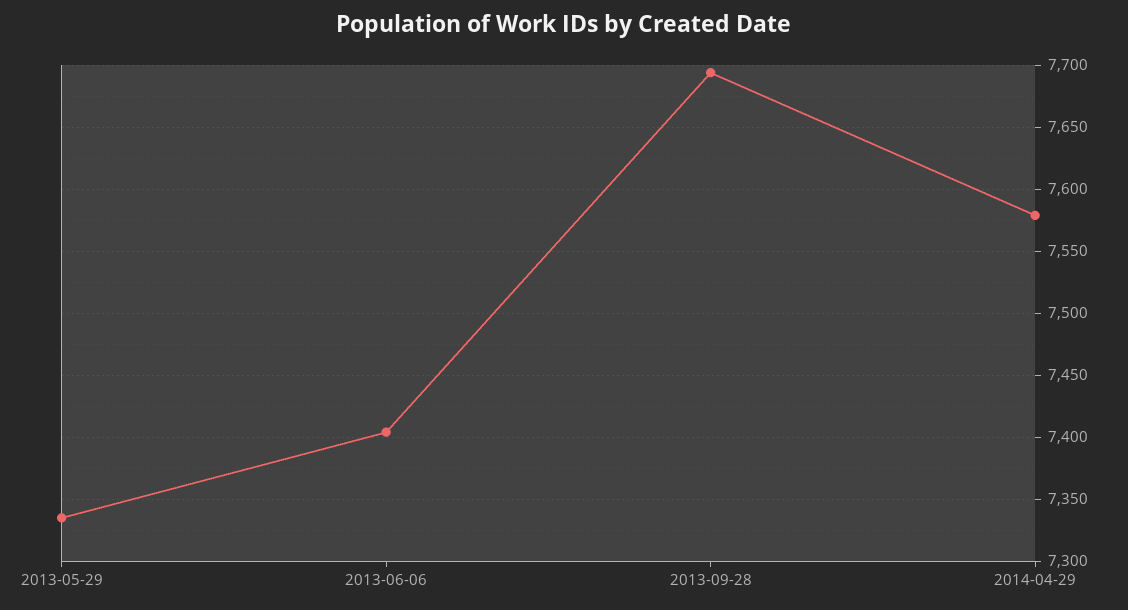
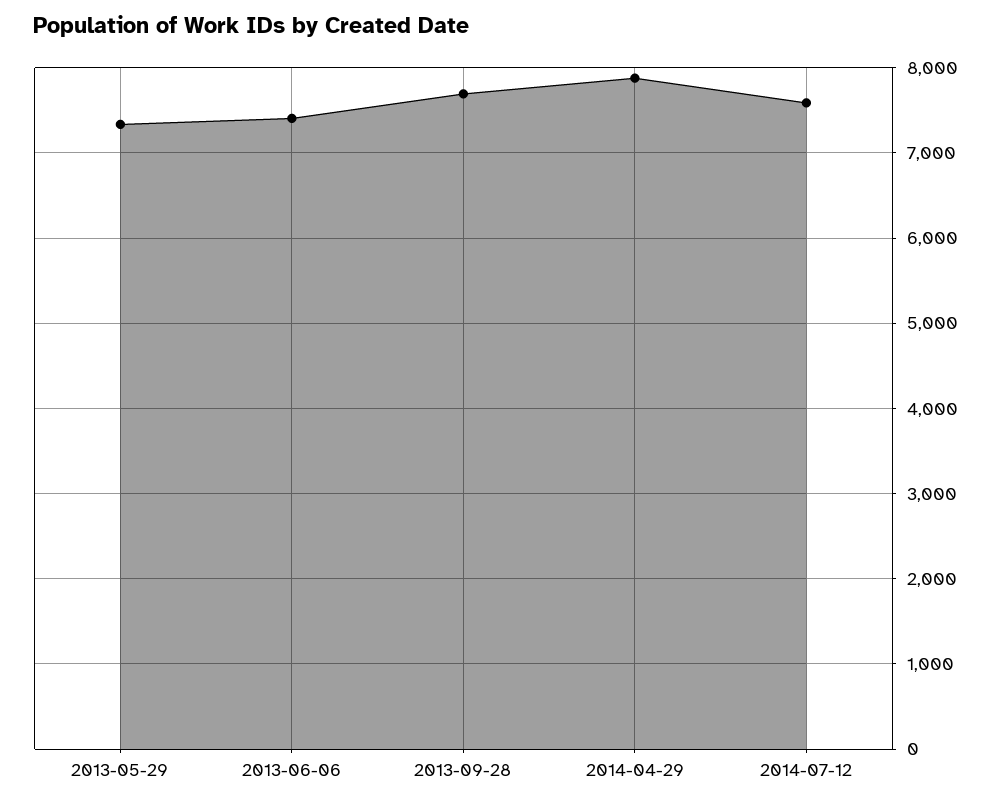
2014-04-29: 7580 -> 7900
2014-07-12: none -> 7600

